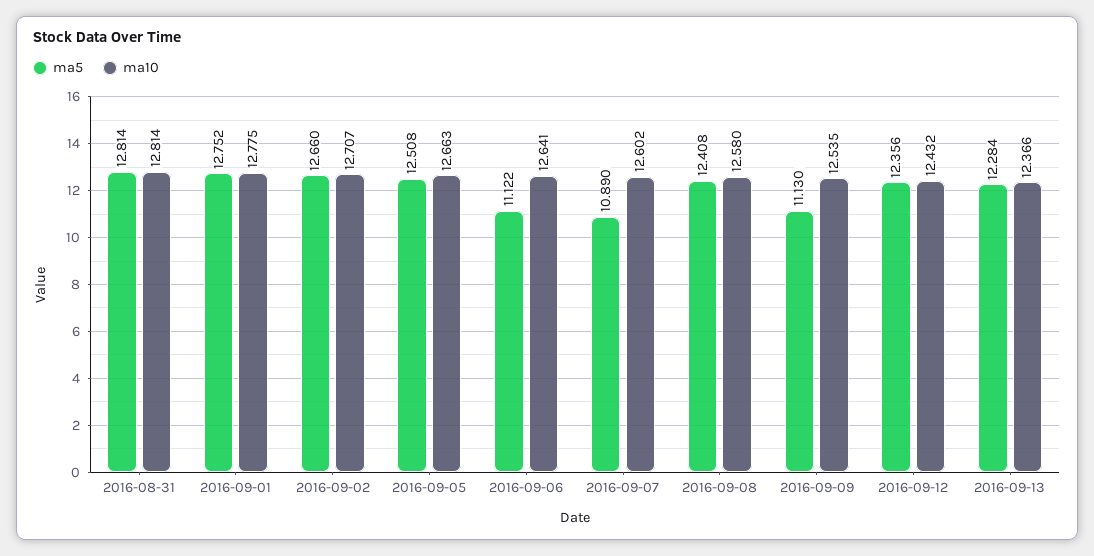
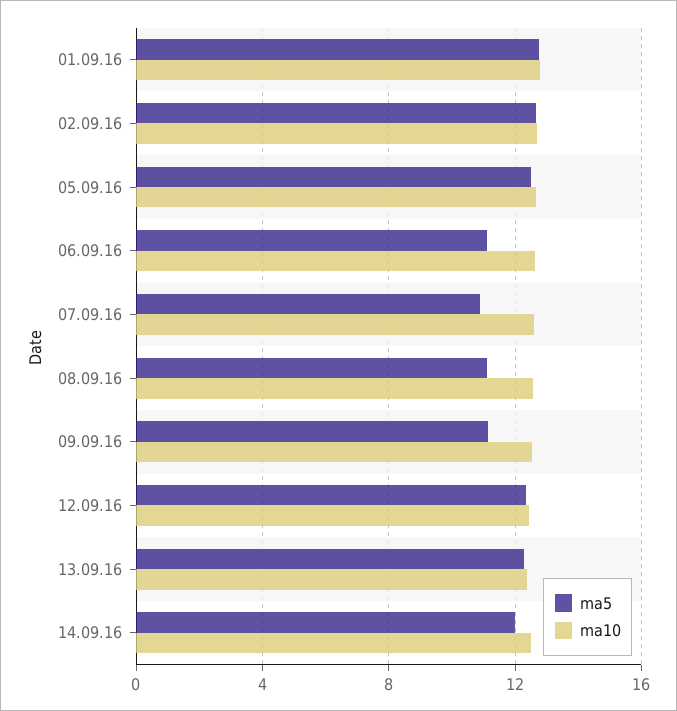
ma5, 2016-08-31: 12.814 -> none
ma10, 2016-08-31: 12.814 -> none
ma5, 2016-09-08: 12.408 -> 11
ma5, 14.09.16: none -> 12
ma10, 14.09.16: none -> 12.5

